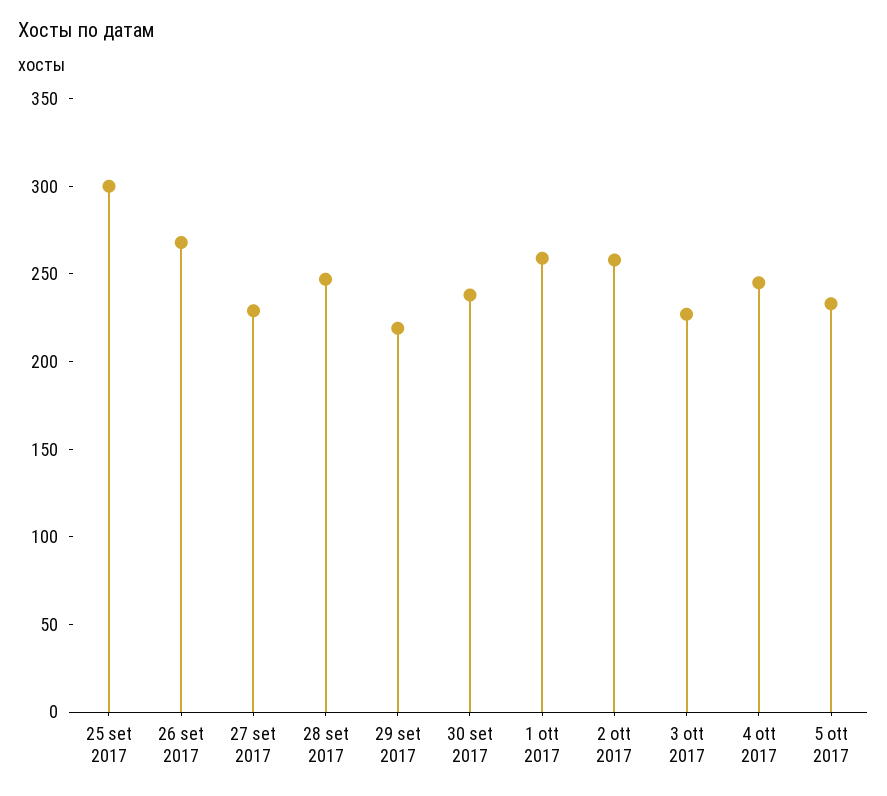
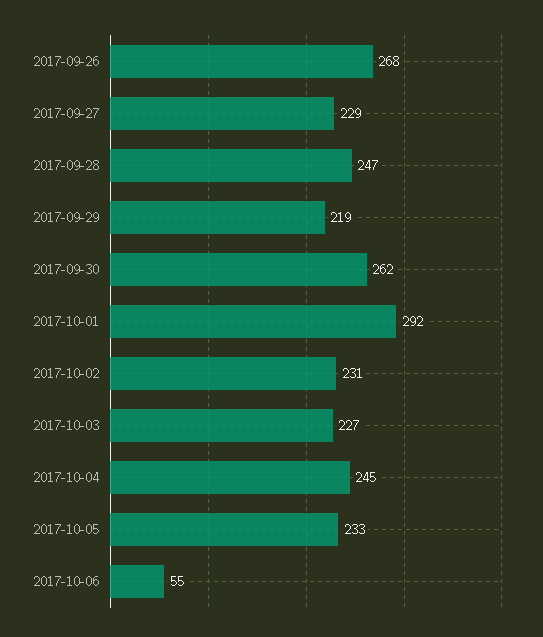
25 set 2017: 300 -> none
30 set 2017: 240 -> 262
1 ott 2017: 260 -> 292
2 ott 2017: 260 -> 231
2017-10-06: none -> 55

